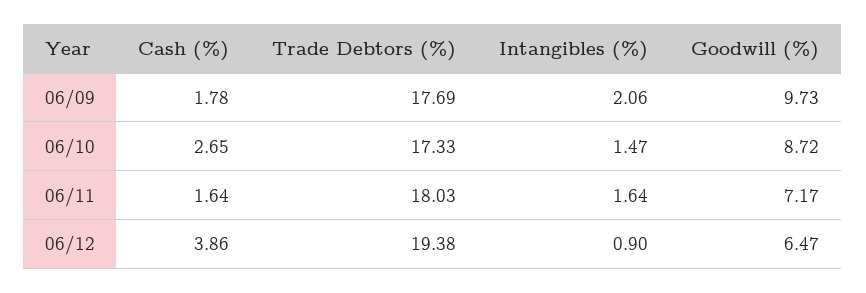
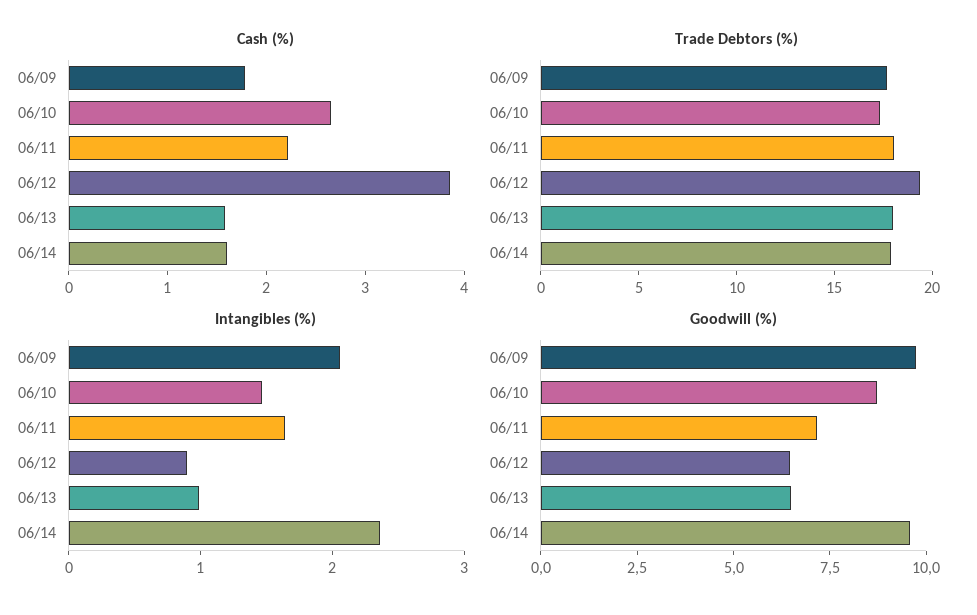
Cash (%), 06/11: 1.64 -> 2.2
Cash (%), 06/13: none -> 1.6
Cash (%), 06/14: none -> 1.6
Trade Debtors (%), 06/13: none -> 18
Trade Debtors (%), 06/14: none -> 18
Intangibles (%), 06/13: none -> 1
Intangibles (%), 06/14: none -> 2.4
Goodwill (%), 06/13: none -> 6.5
Goodwill (%), 06/14: none -> 9.5

